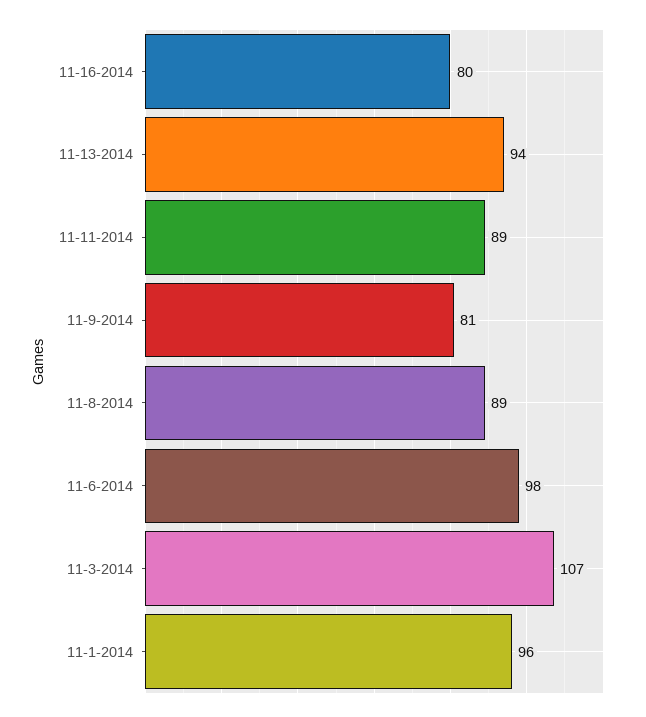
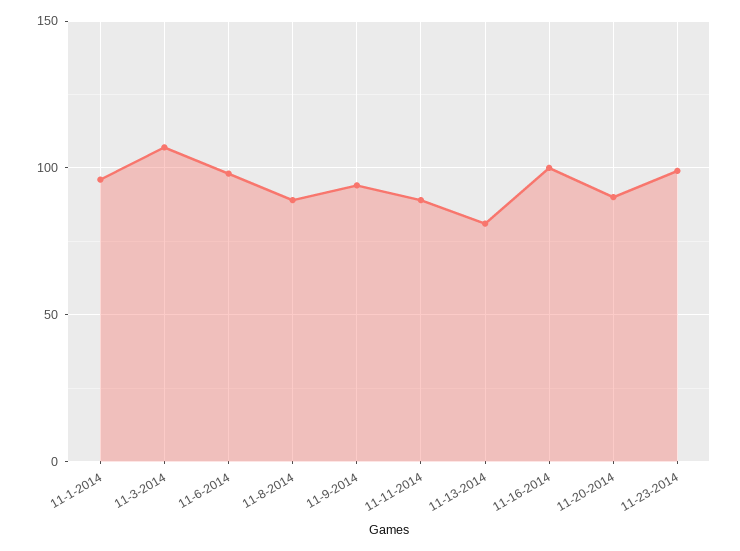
11-16-2014: 80 -> 100
11-13-2014: 94 -> 80
11-9-2014: 81 -> 95
11-20-2014: none -> 90
11-23-2014: none -> 100

